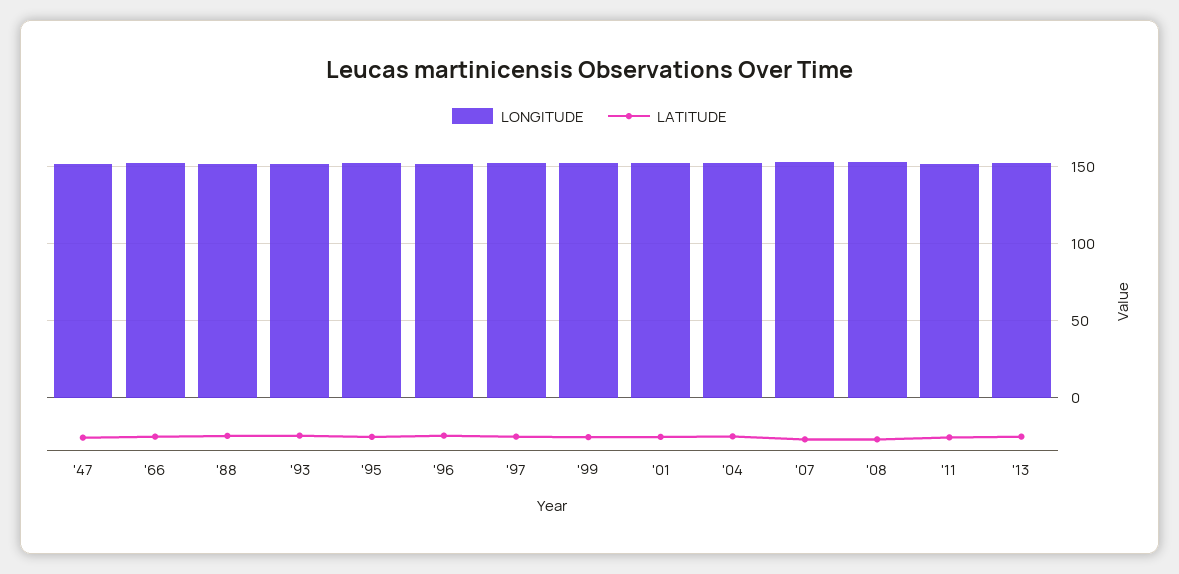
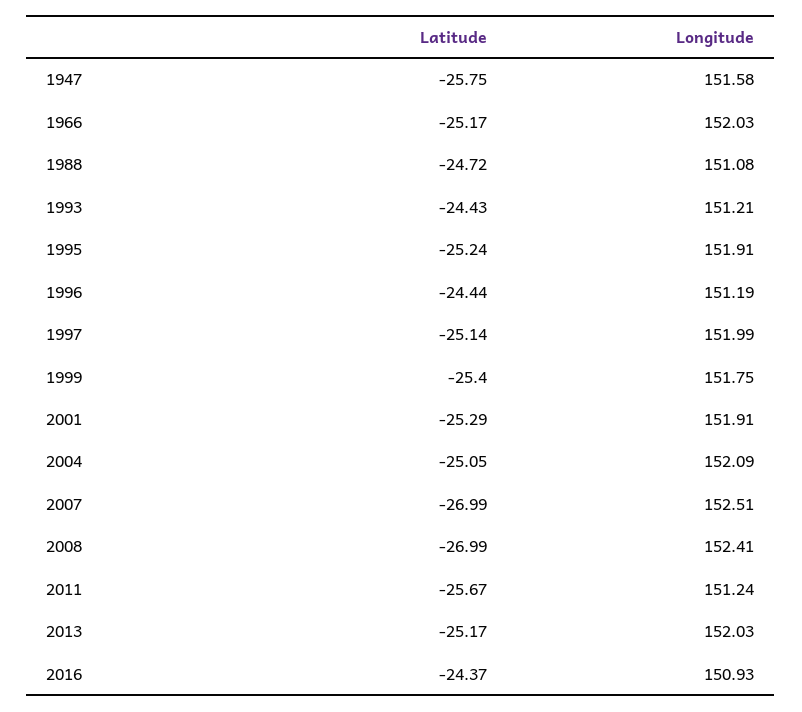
LATITUDE, 2016: none -> -24.37
LONGITUDE, 2016: none -> 150.93

